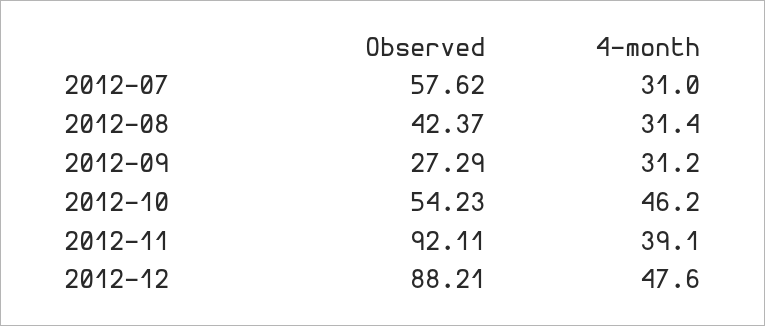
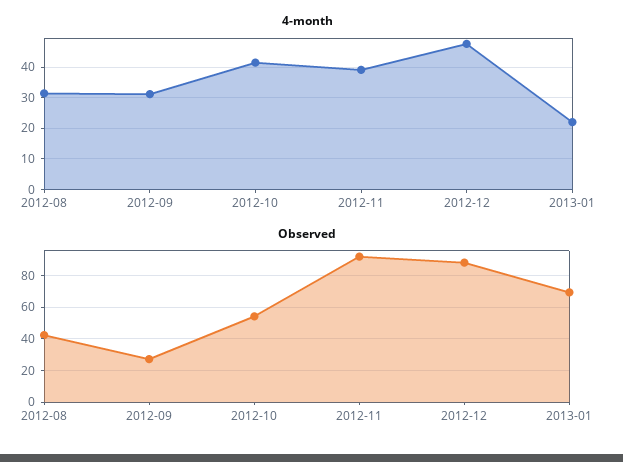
Observed, 2012-07: 57.62 -> none
4-month, 2012-07: 31 -> none
4-month, 2012-10: 46.2 -> 42
4-month, 2013-01: none -> 22
Observed, 2013-01: none -> 70

